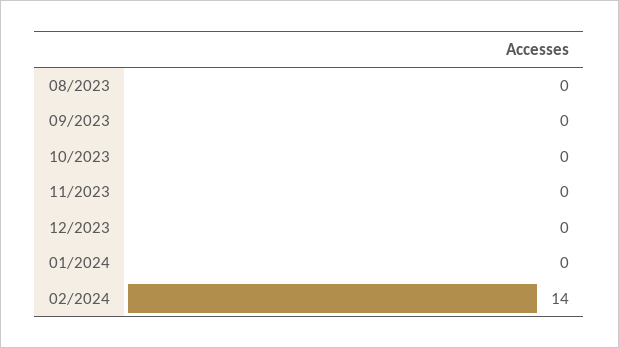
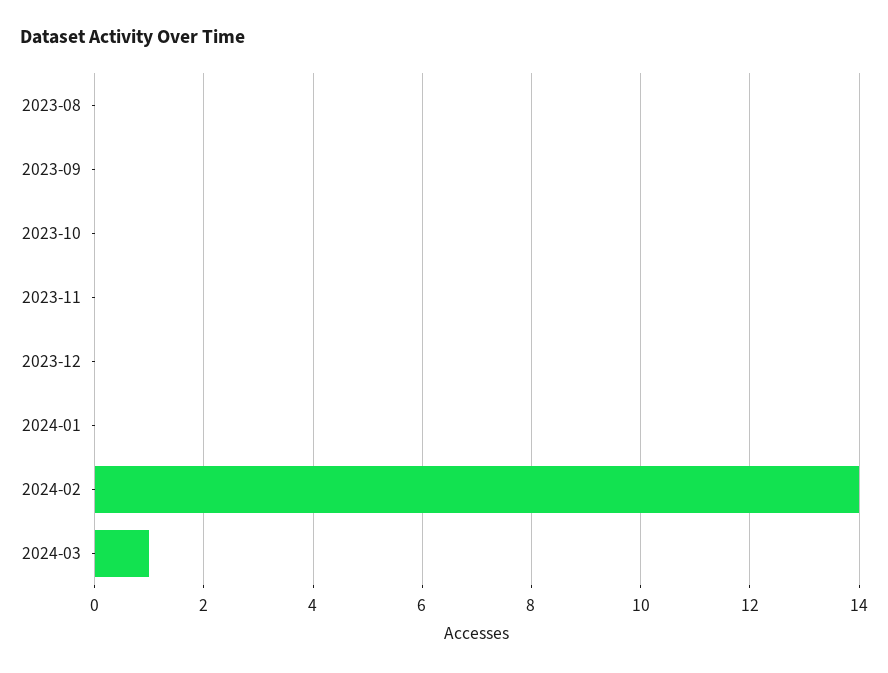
2024-03: none -> 1

